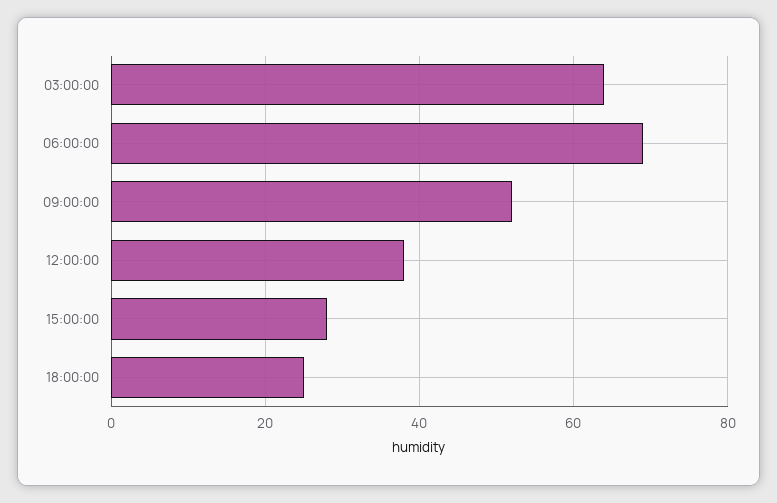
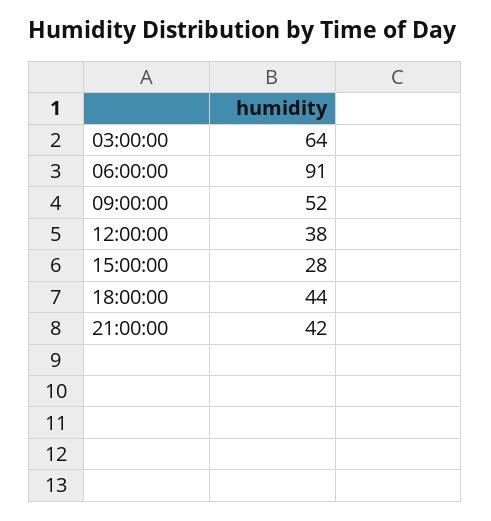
06:00:00: 70 -> 91
18:00:00: 25 -> 44
21:00:00: none -> 42

